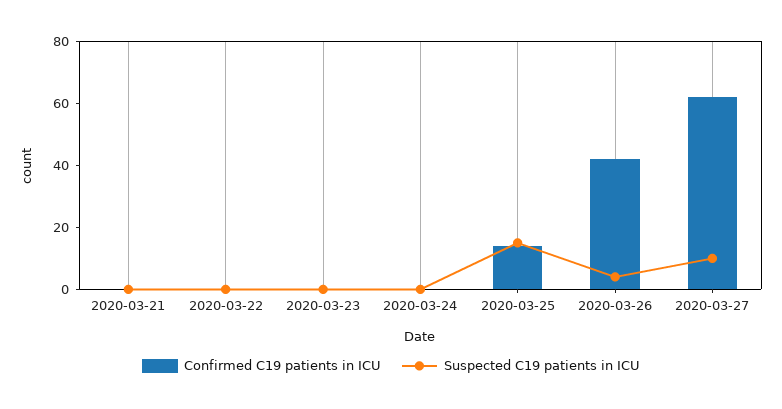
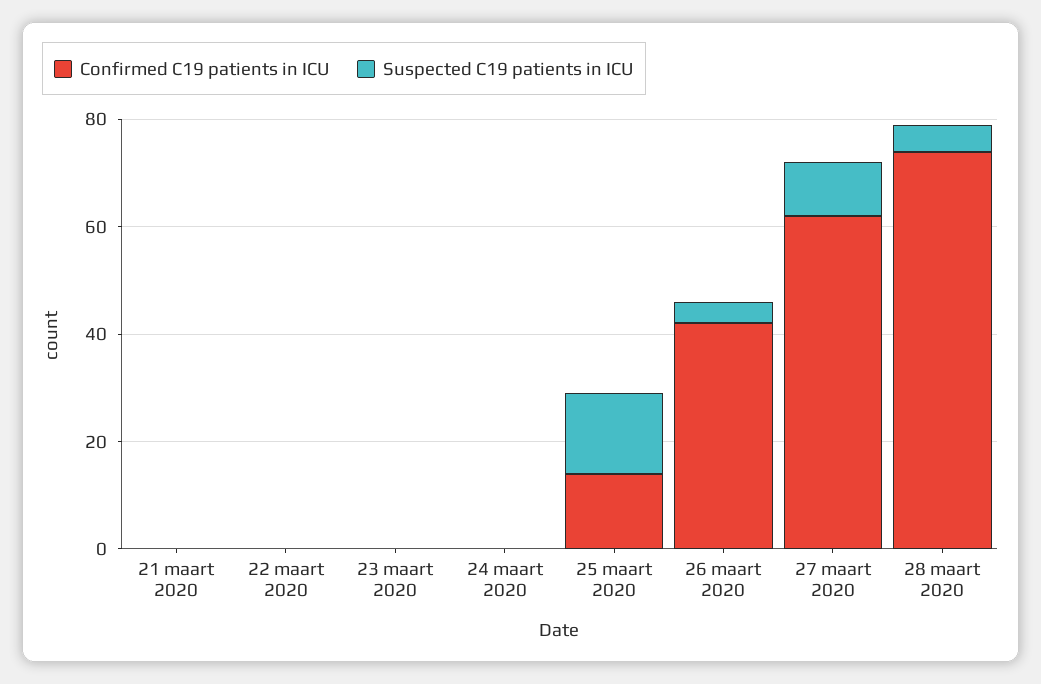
Confirmed C19 patients in ICU, 28 maart 2020: none -> 75
Suspected C19 patients in ICU, 28 maart 2020: none -> 5

